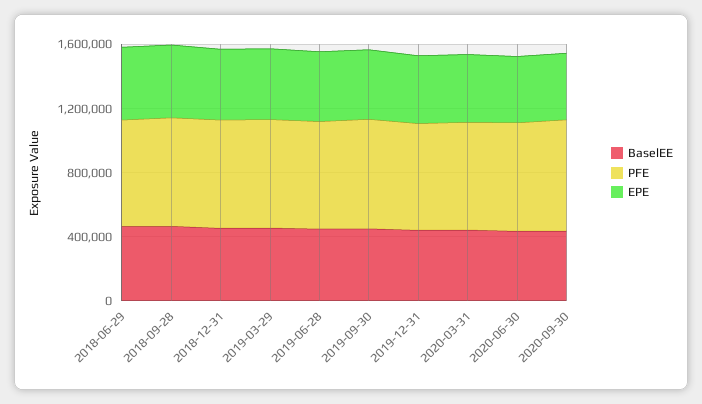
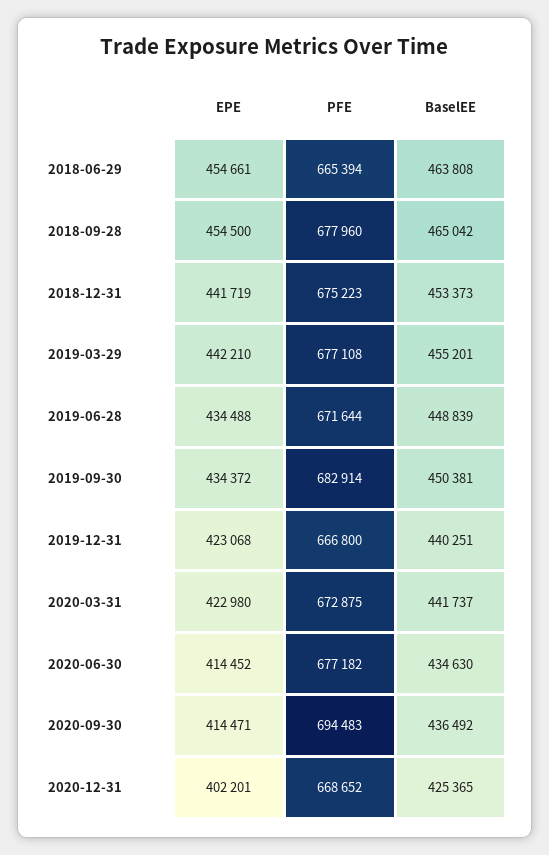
EPE, 2020-12-31: none -> 402201
PFE, 2020-12-31: none -> 668652
BaselEE, 2020-12-31: none -> 425365

